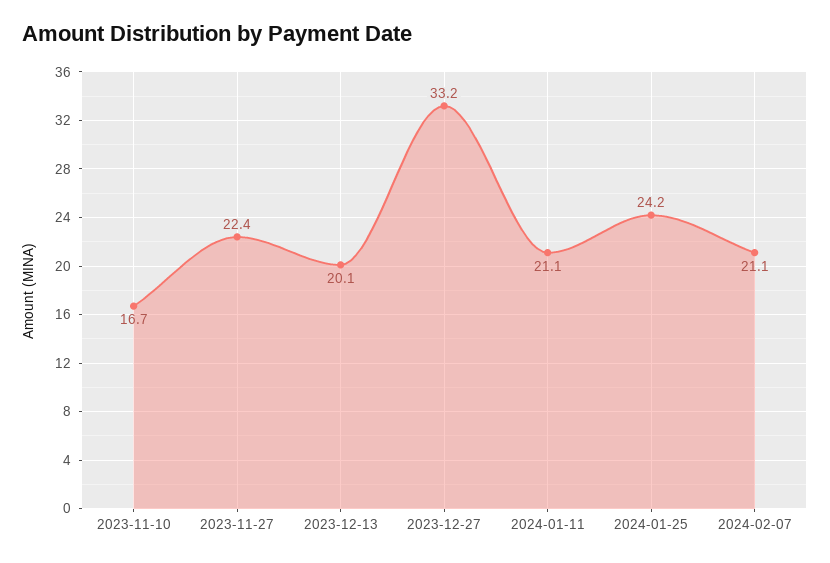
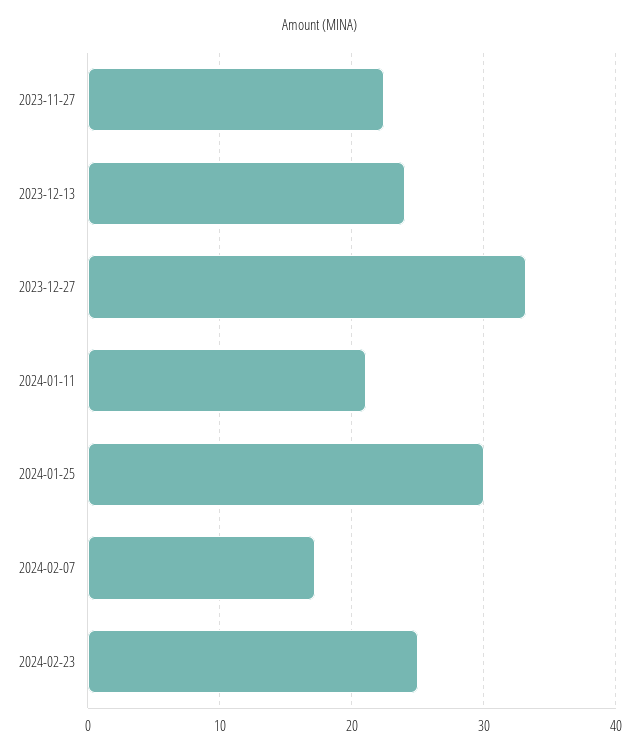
2023-11-10: 16.7 -> none
2023-12-13: 20.1 -> 24
2024-01-25: 24.2 -> 30
2024-02-07: 21.1 -> 17
2024-02-23: none -> 25

